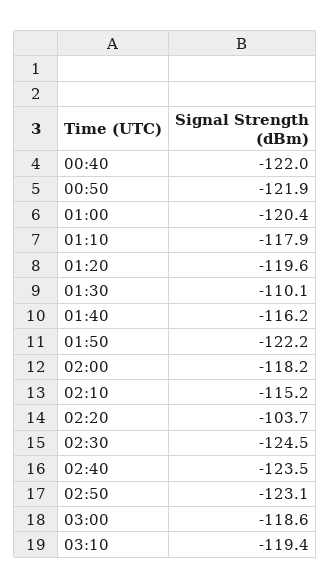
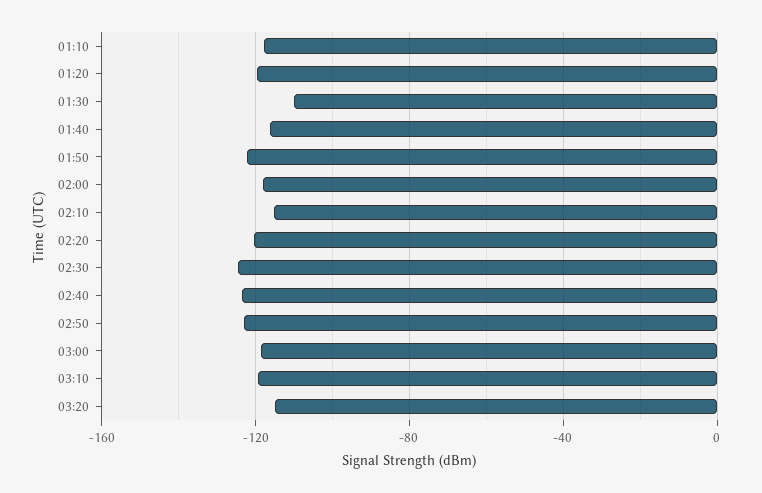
00:40: -122 -> none
00:50: -121.9 -> none
01:00: -120.4 -> none
02:20: -103.7 -> -120
03:20: none -> -115

